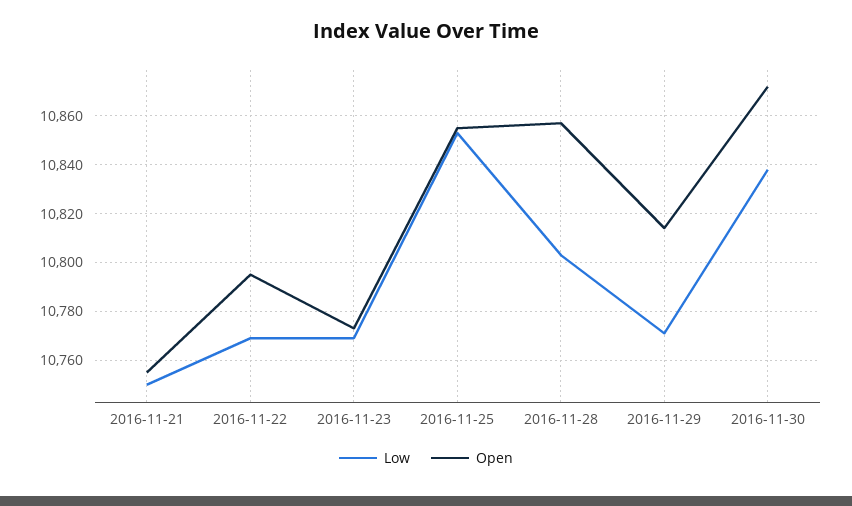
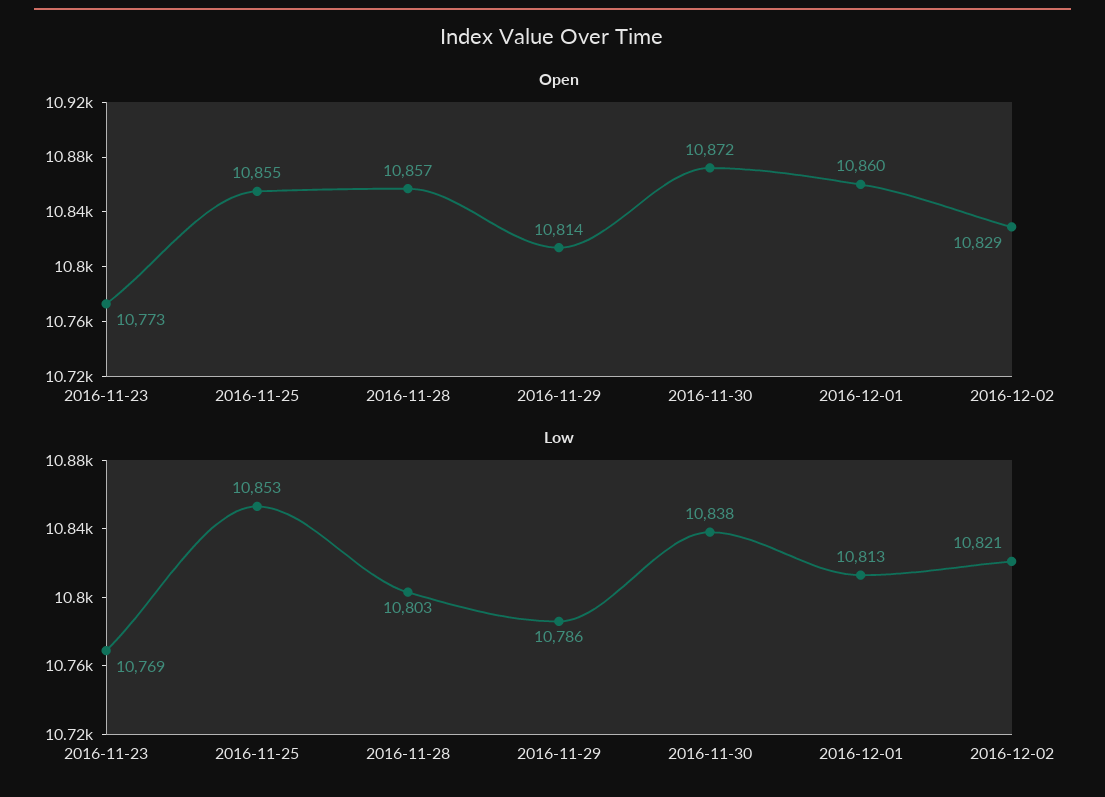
Low, 2016-11-21: 10750 -> none
Open, 2016-11-21: 10755 -> none
Low, 2016-11-22: 10770 -> none
Open, 2016-11-22: 10795 -> none
Low, 2016-11-29: 10770 -> 10786
Open, 2016-12-01: none -> 10860
Open, 2016-12-02: none -> 10829
Low, 2016-12-01: none -> 10813
Low, 2016-12-02: none -> 10821

